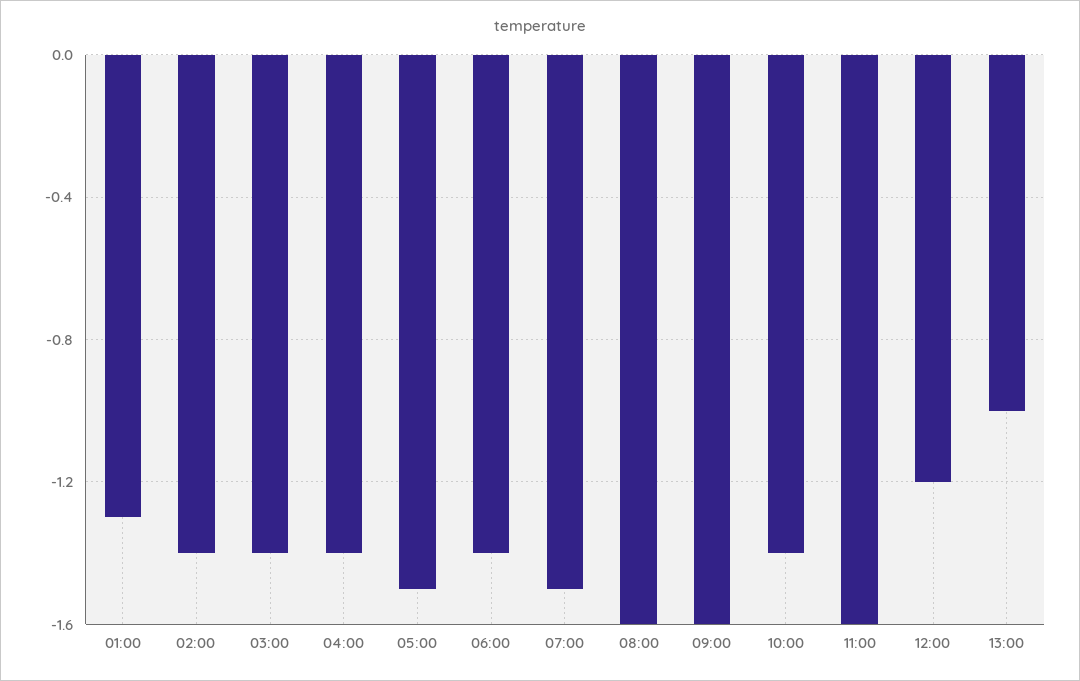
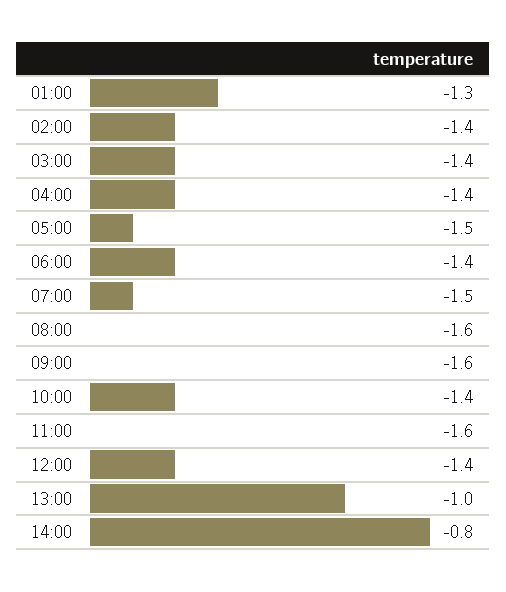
12:00: -1.2 -> -1.4
14:00: none -> -0.8

